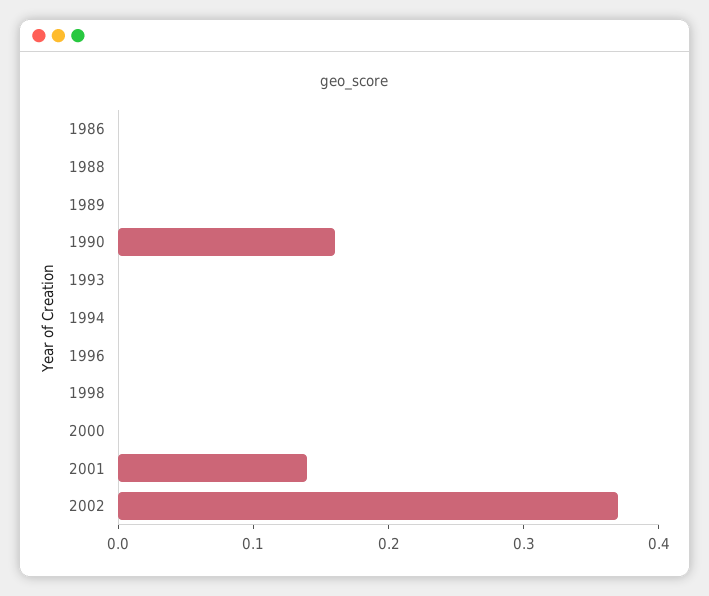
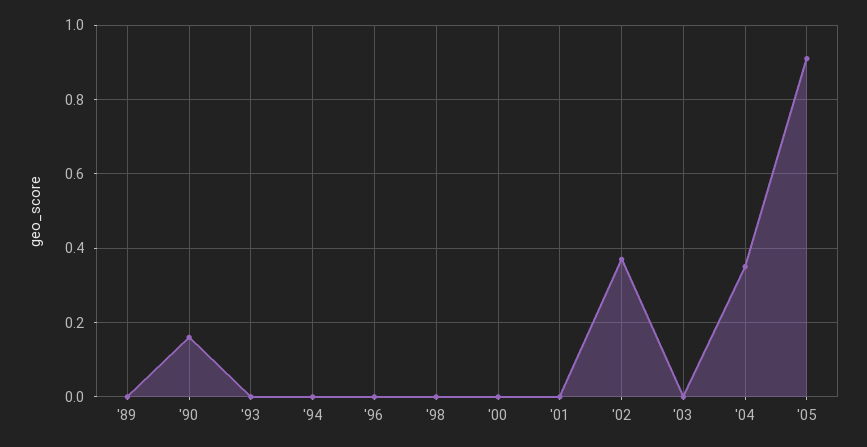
1986: 0 -> none
1988: 0 -> none
2001: 0.14 -> 0
'03: none -> 0
'04: none -> 0.35
'05: none -> 0.9

